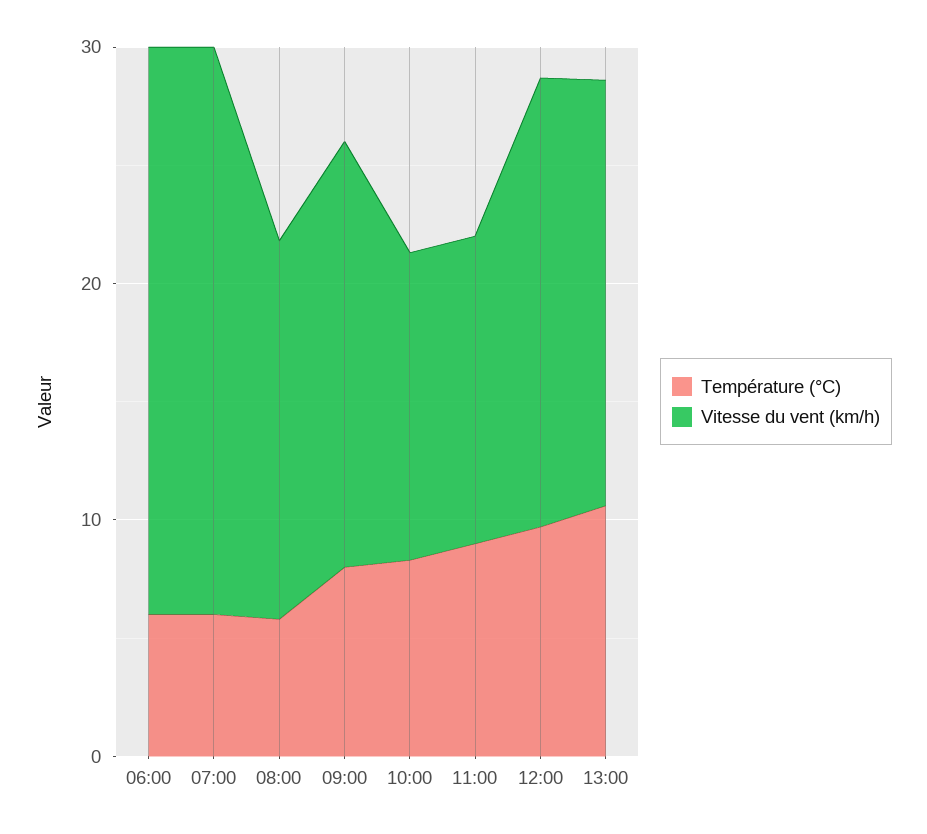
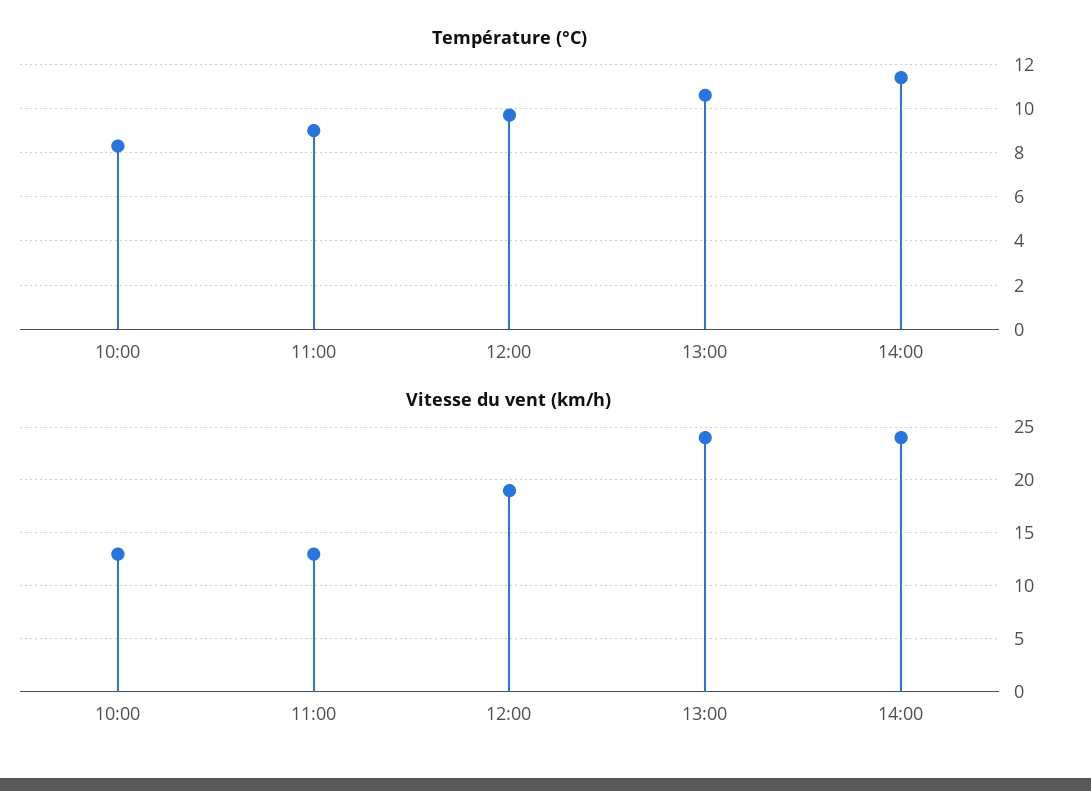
Température (°C), 06:00: 6 -> none
Vitesse du vent (km/h), 06:00: 24 -> none
Température (°C), 07:00: 6 -> none
Vitesse du vent (km/h), 07:00: 24 -> none
Température (°C), 08:00: 6 -> none
Vitesse du vent (km/h), 08:00: 16 -> none
Température (°C), 09:00: 8 -> none
Vitesse du vent (km/h), 09:00: 18 -> none
Vitesse du vent (km/h), 13:00: 18 -> 24
Température (°C), 14:00: none -> 11.5
Vitesse du vent (km/h), 14:00: none -> 24

